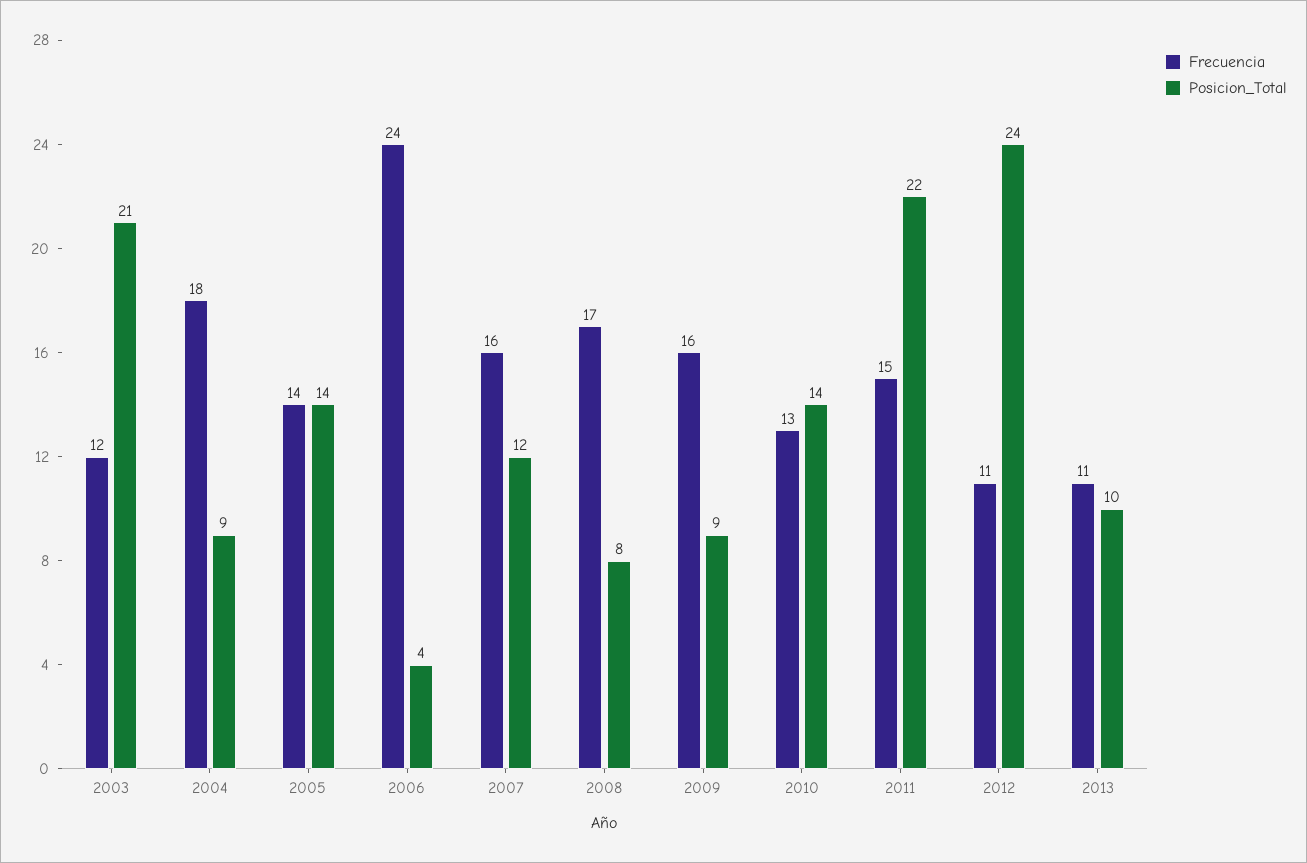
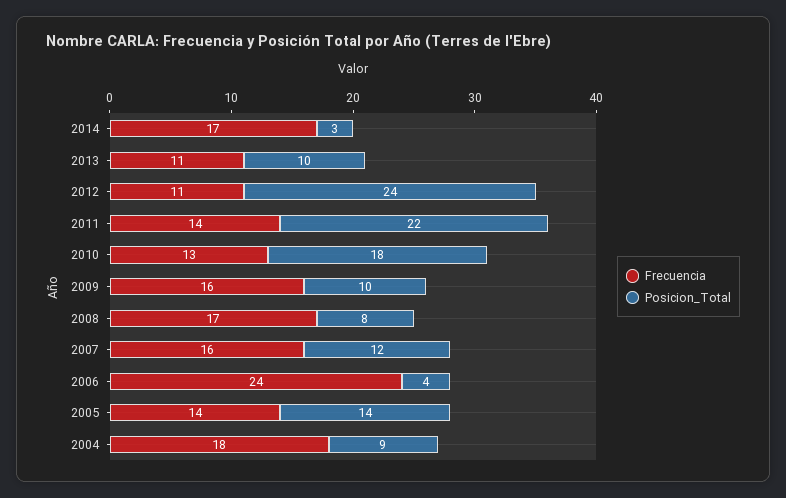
Frecuencia, 2003: 12 -> none
Posicion_Total, 2003: 21 -> none
Posicion_Total, 2009: 9 -> 10
Posicion_Total, 2010: 14 -> 18
Frecuencia, 2011: 15 -> 14
Frecuencia, 2014: none -> 17
Posicion_Total, 2014: none -> 3

